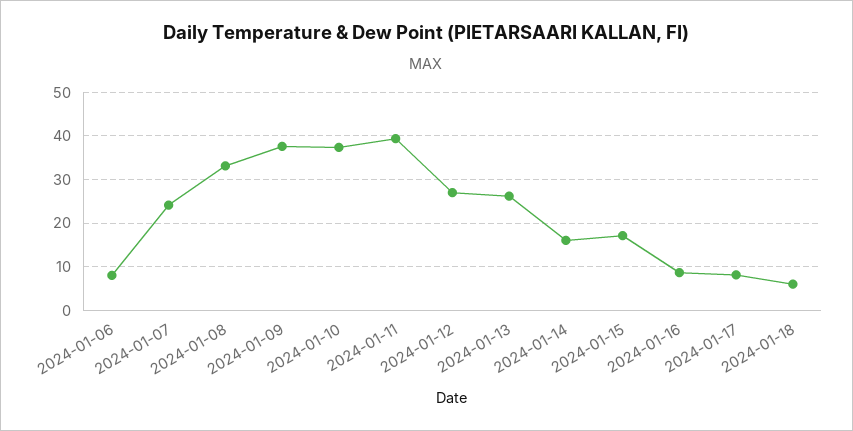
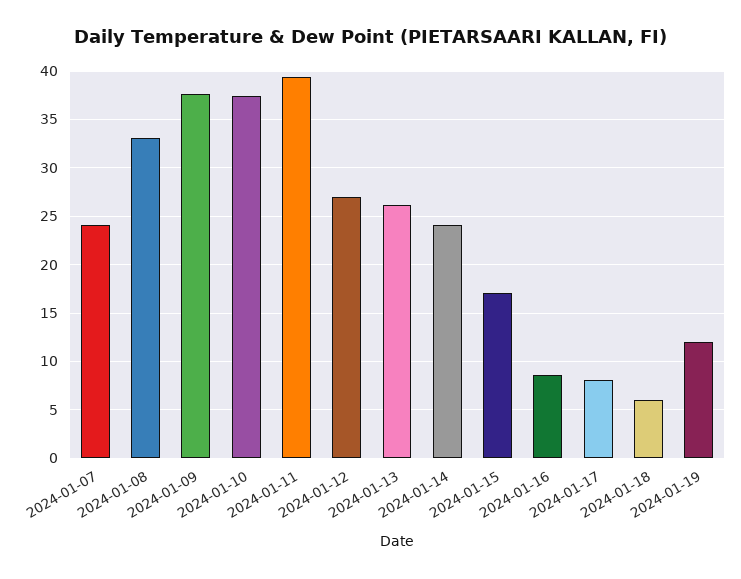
2024-01-06: 8 -> none
2024-01-14: 16 -> 24
2024-01-19: none -> 12

